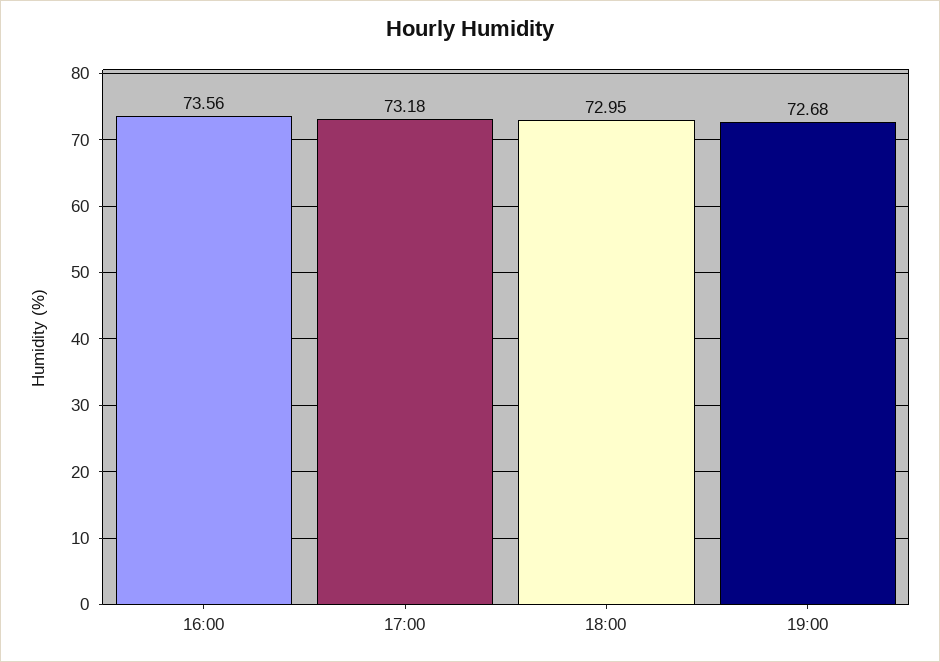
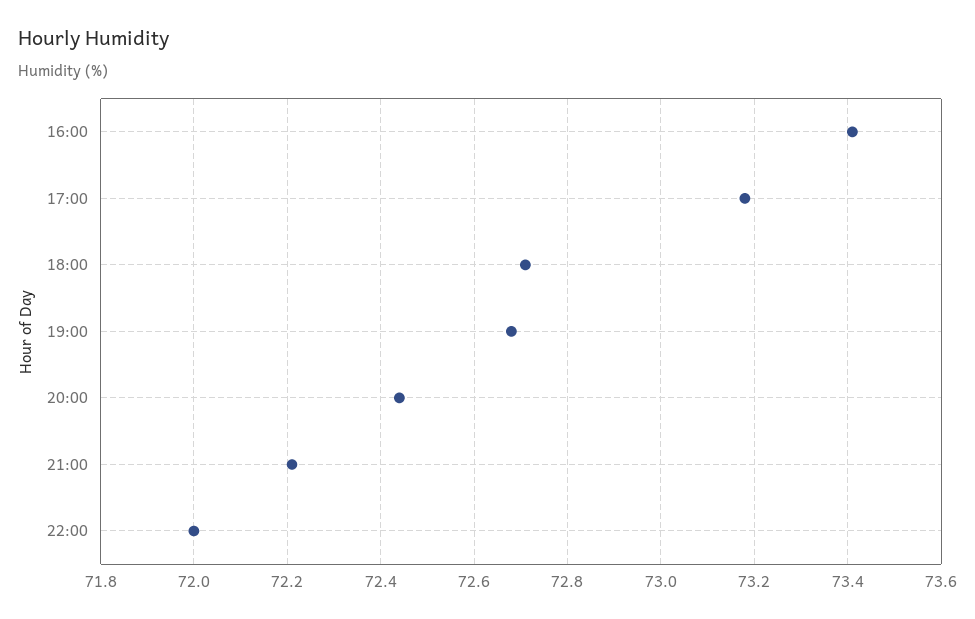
16:00: 73.56 -> 73.4
18:00: 72.95 -> 72.7
20:00: none -> 72.45
21:00: none -> 72.2
22:00: none -> 72

